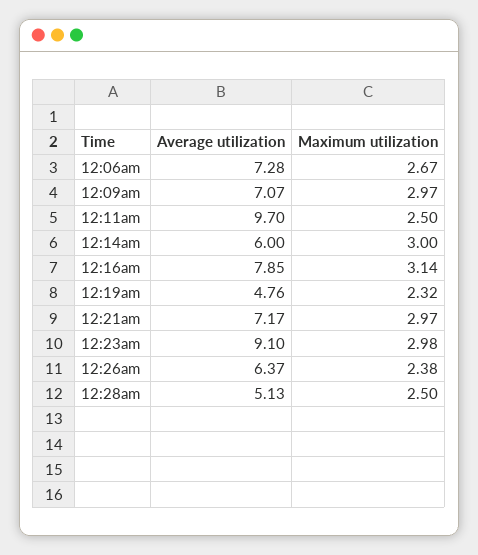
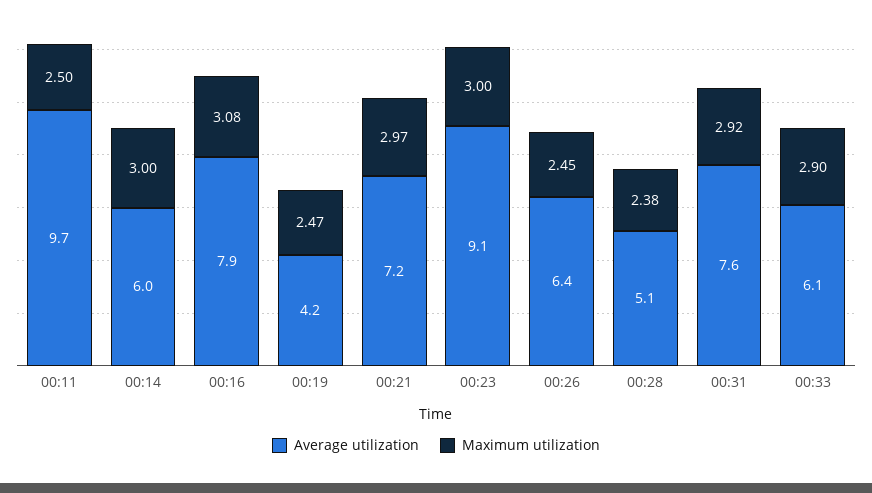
Average utilization, 12:06am: 7.28 -> none
Maximum utilization, 12:06am: 2.67 -> none
Average utilization, 12:09am: 7.07 -> none
Maximum utilization, 12:09am: 2.97 -> none
Maximum utilization, 12:16am: 3.14 -> 3.08
Average utilization, 12:19am: 4.76 -> 4.2
Maximum utilization, 12:19am: 2.32 -> 2.47
Maximum utilization, 12:23am: 2.98 -> 3
Maximum utilization, 12:26am: 2.38 -> 2.45
Maximum utilization, 12:28am: 2.5 -> 2.38
Average utilization, 00:31: none -> 7.6
Maximum utilization, 00:31: none -> 2.92
Average utilization, 00:33: none -> 6.1
Maximum utilization, 00:33: none -> 2.9

